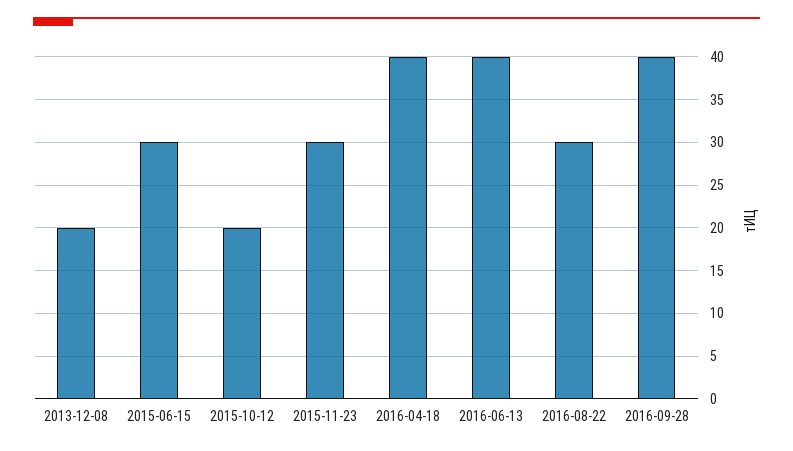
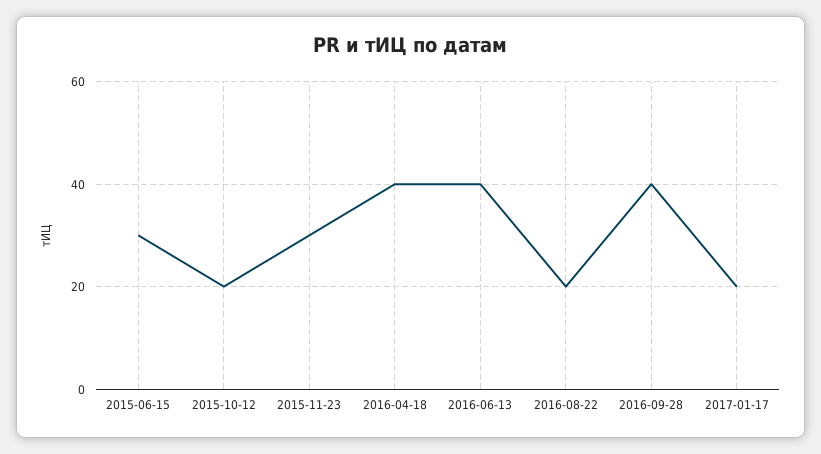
2013-12-08: 20 -> none
2016-08-22: 30 -> 20
2017-01-17: none -> 20

